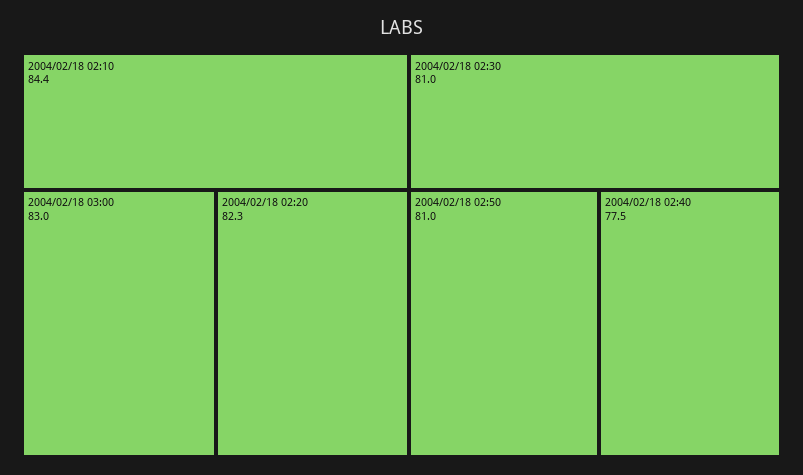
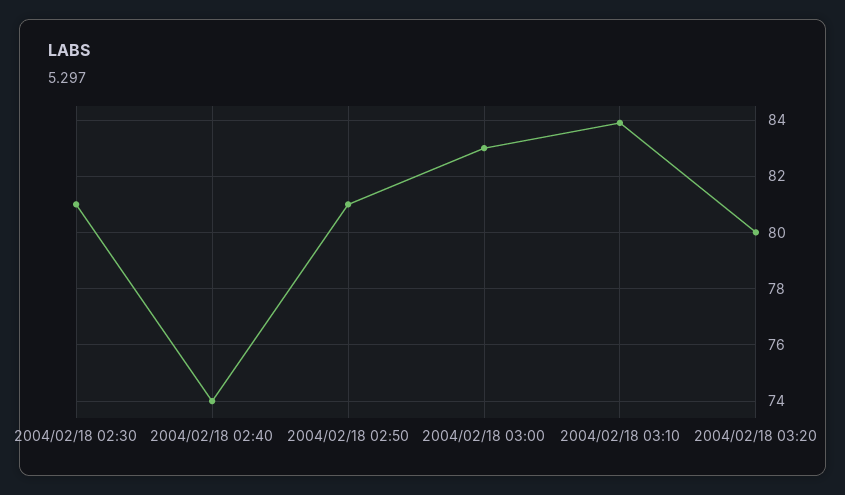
2004/02/18 02:10: 84.4 -> none
2004/02/18 02:20: 82.3 -> none
2004/02/18 02:40: 77.5 -> 74
2004/02/18 03:10: none -> 84
2004/02/18 03:20: none -> 80

